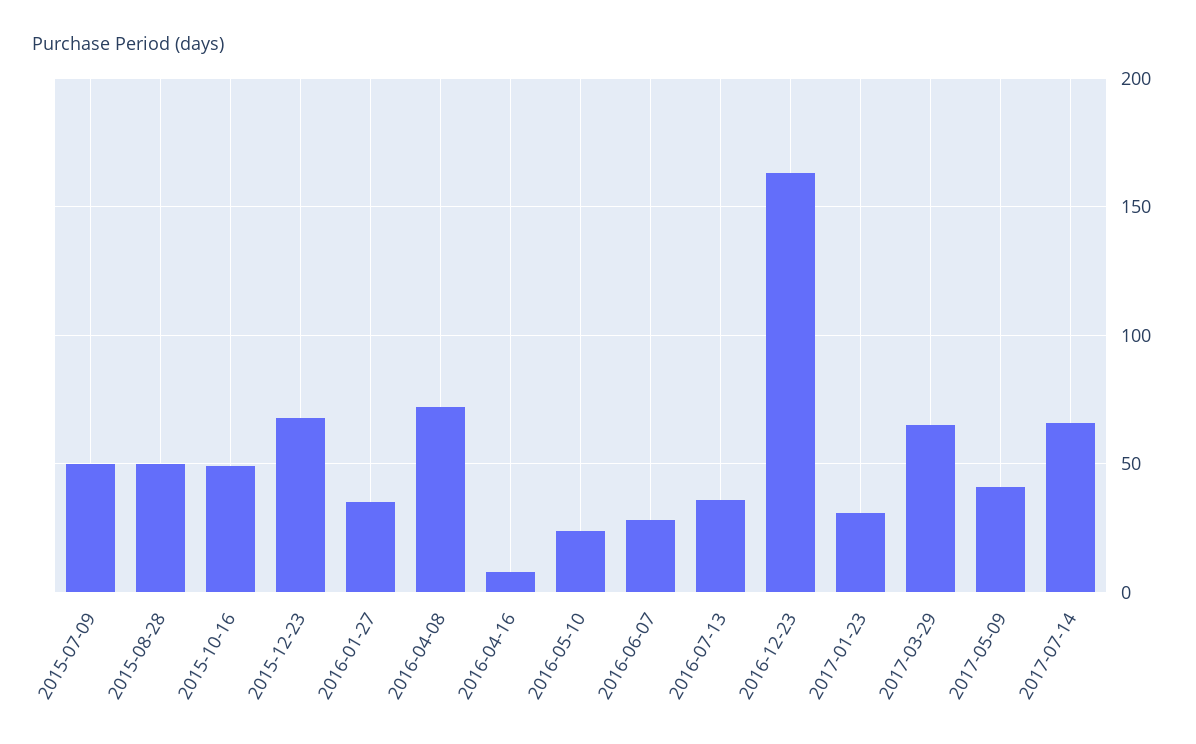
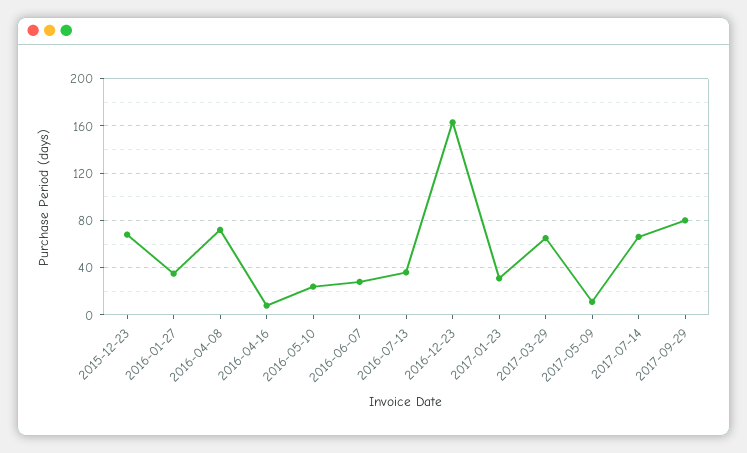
2015-07-09: 50 -> none
2015-08-28: 50 -> none
2015-10-16: 50 -> none
2017-05-09: 40 -> 10
2017-09-29: none -> 80

